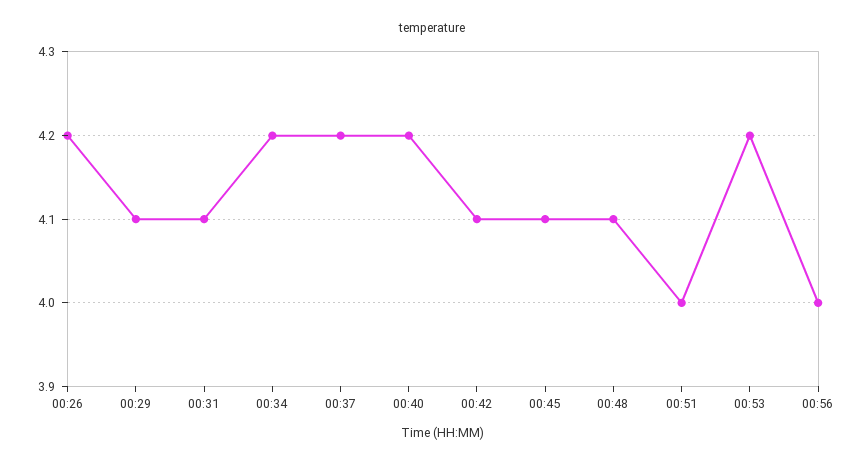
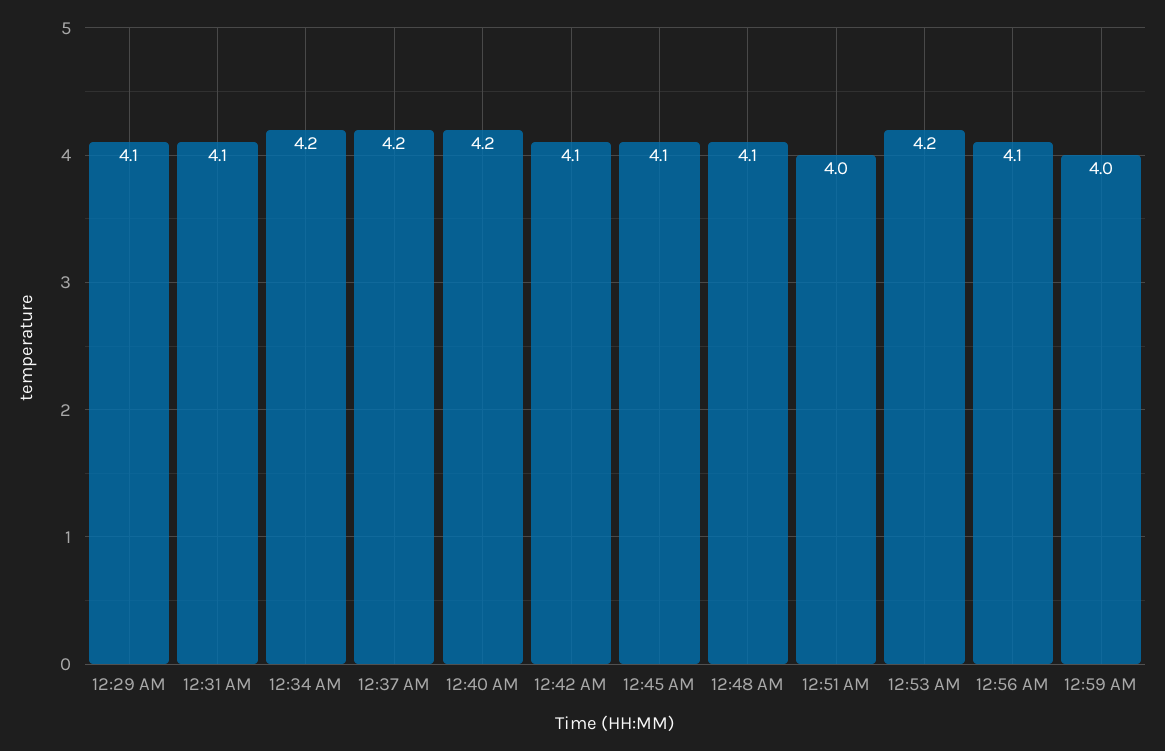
00:26: 4.2 -> none
00:56: 4 -> 4.1
12:59 AM: none -> 4

